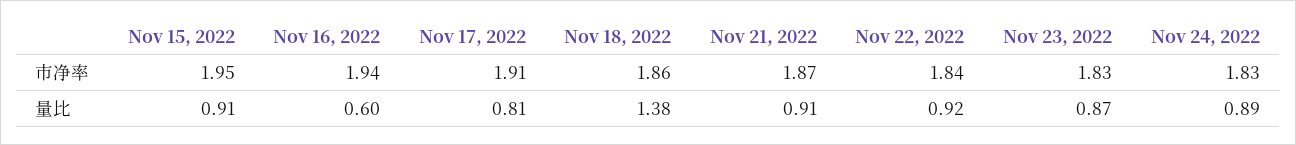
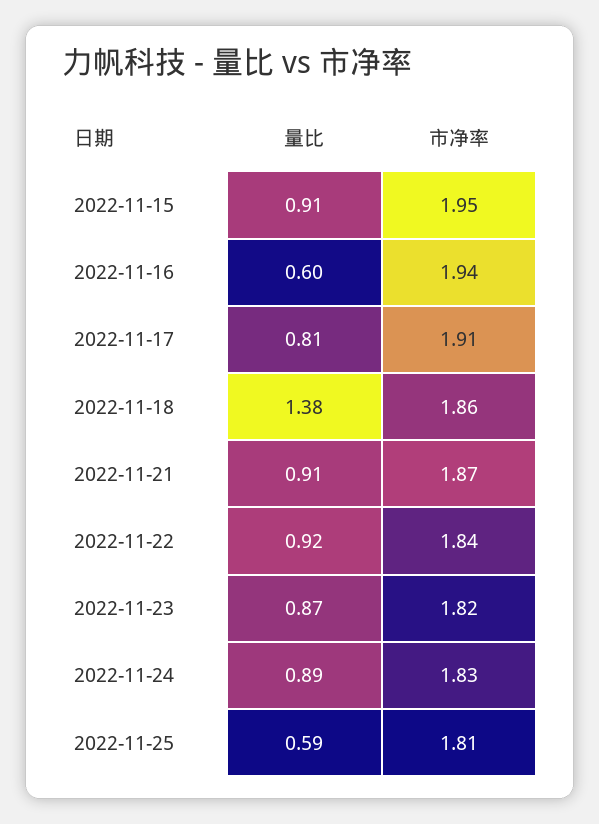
Nov 23, 2022, 市净率: 1.83 -> 1.82
2022-11-25, 量比: none -> 0.59
2022-11-25, 市净率: none -> 1.81

